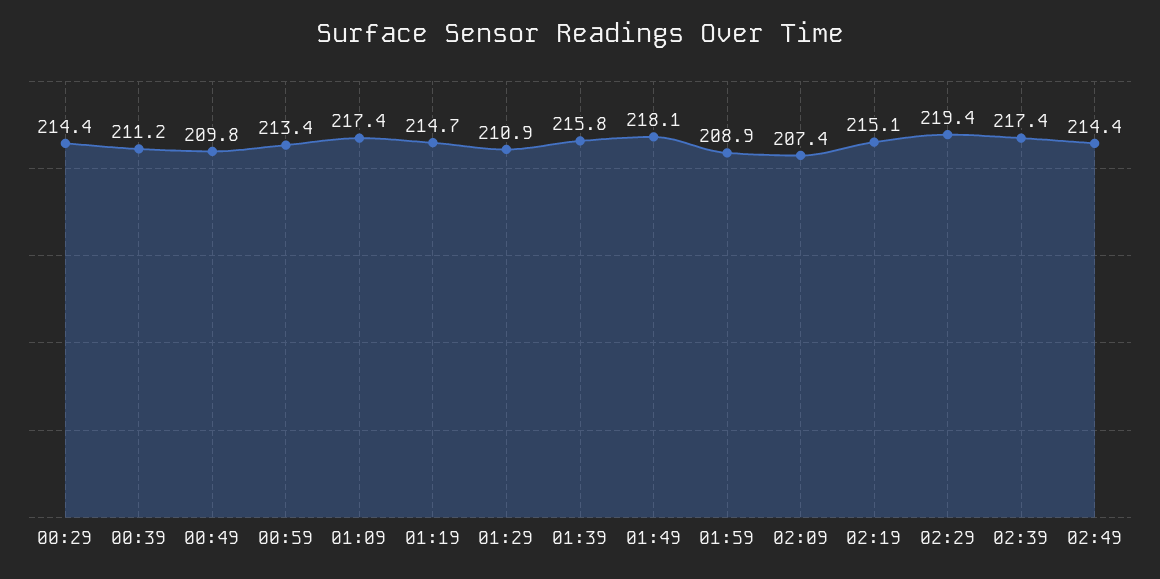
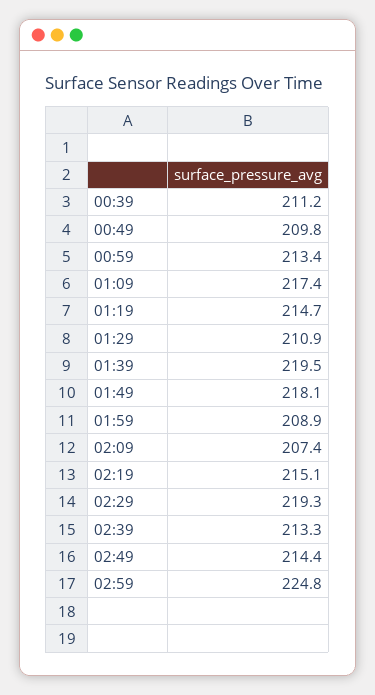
00:29: 214.4 -> none
01:39: 215.8 -> 219.5
02:29: 219.4 -> 219.3
02:39: 217.4 -> 213.3
02:59: none -> 224.8

